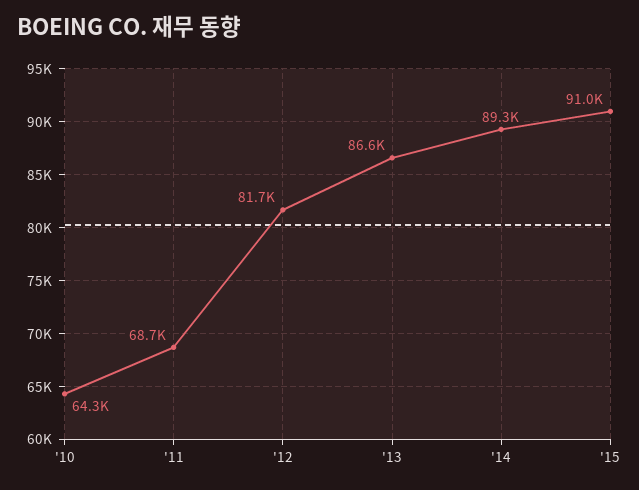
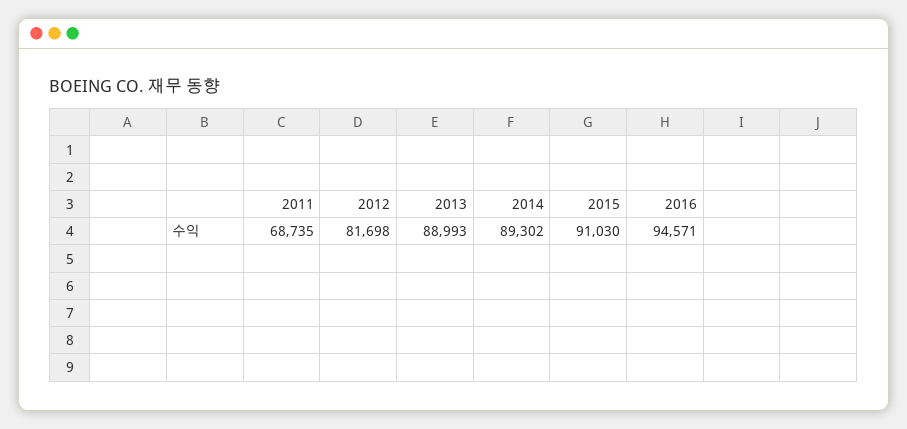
'10: 64300 -> none
'13: 86600 -> 88993
2016: none -> 94571

